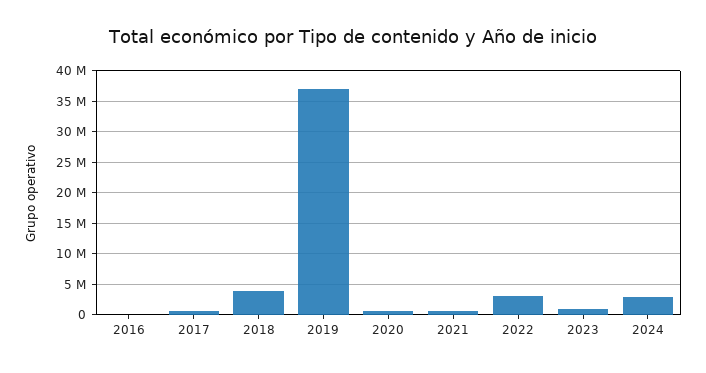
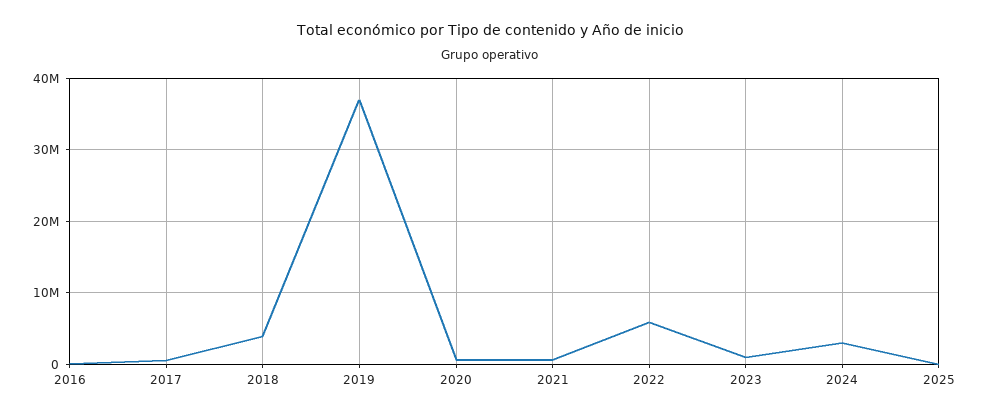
2022: 3000000 -> 6000000
2025: none -> 0

